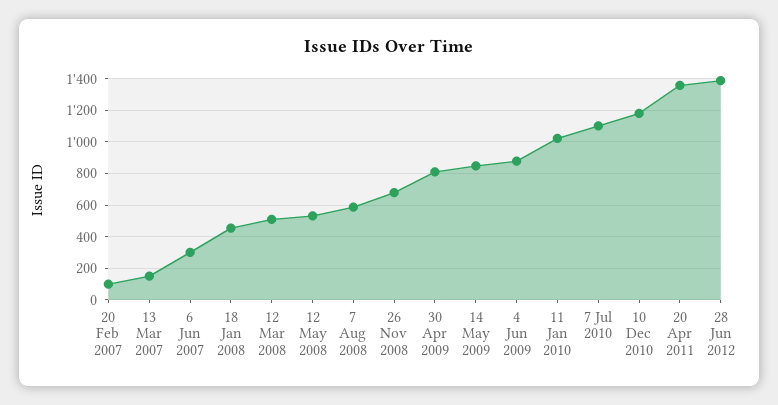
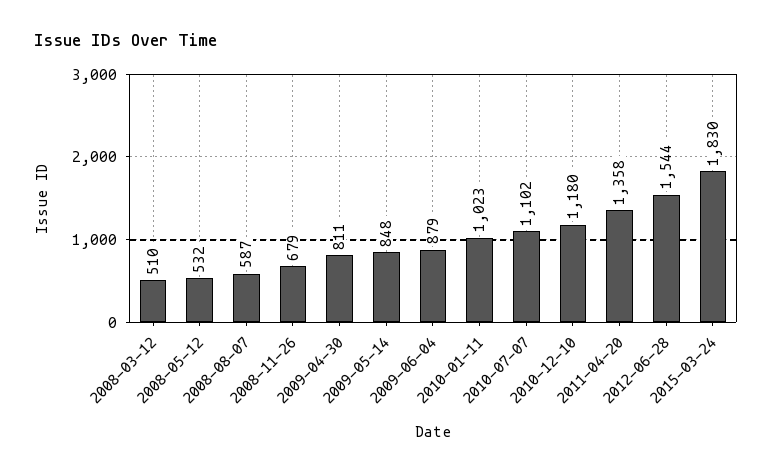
20 Feb 2007: 100 -> none
13 Mar 2007: 150 -> none
6 Jun 2007: 300 -> none
18 Jan 2008: 450 -> none
28 Jun 2012: 1400 -> 1544
2015-03-24: none -> 1830

